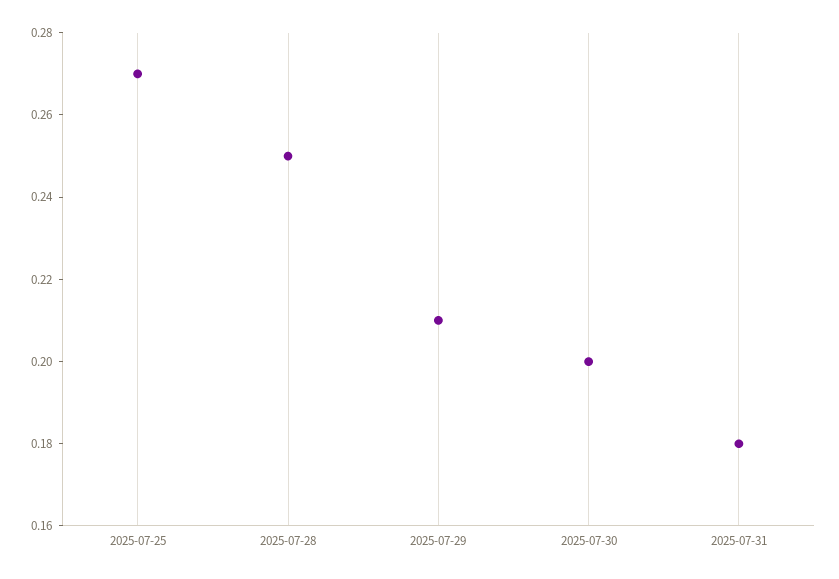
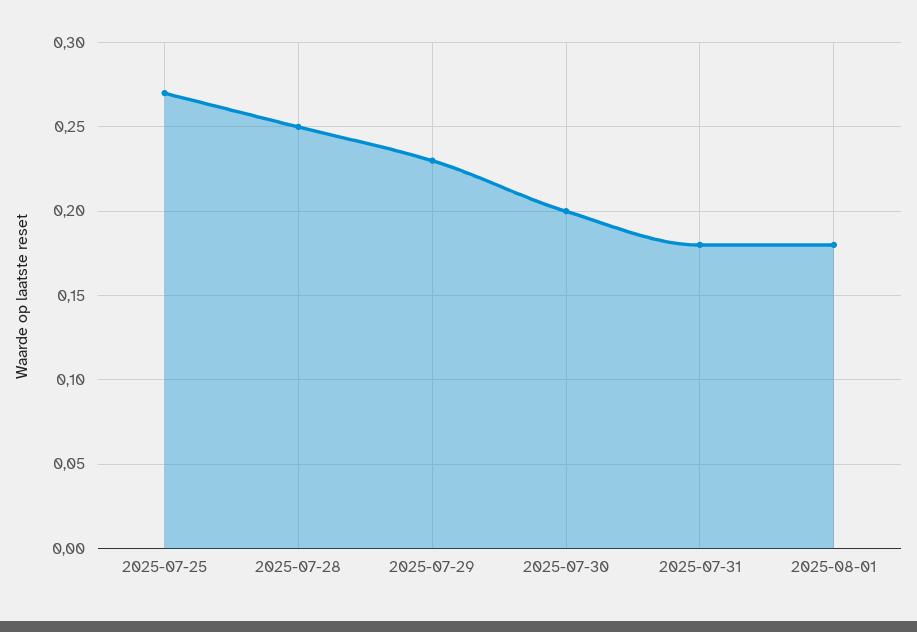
2025-07-29: 0.21 -> 0.23
2025-08-01: none -> 0.18

